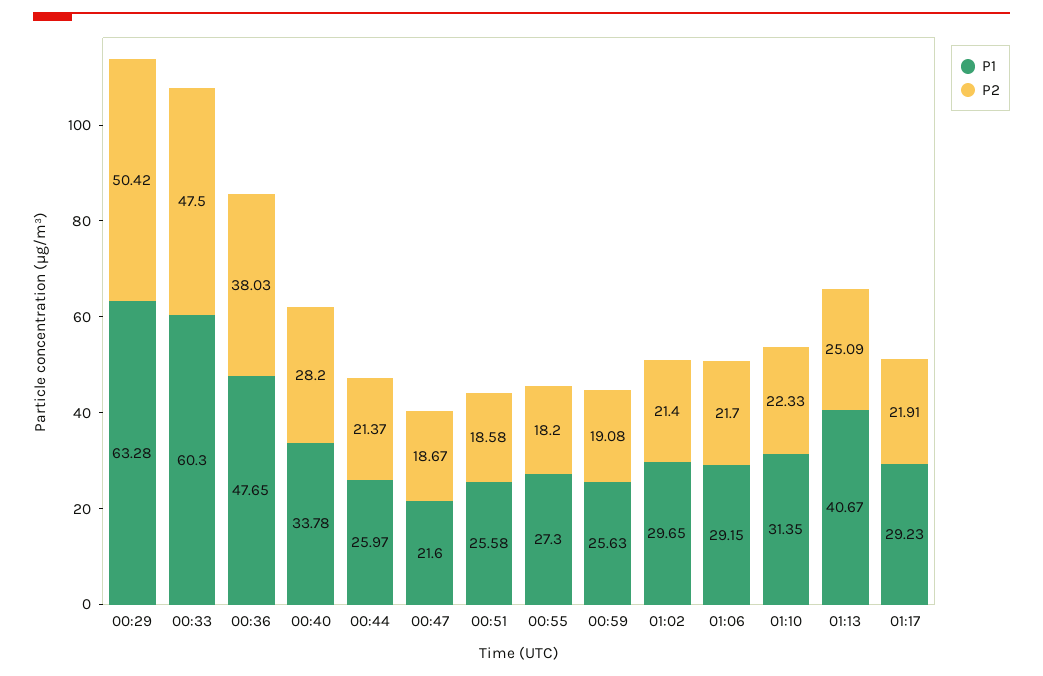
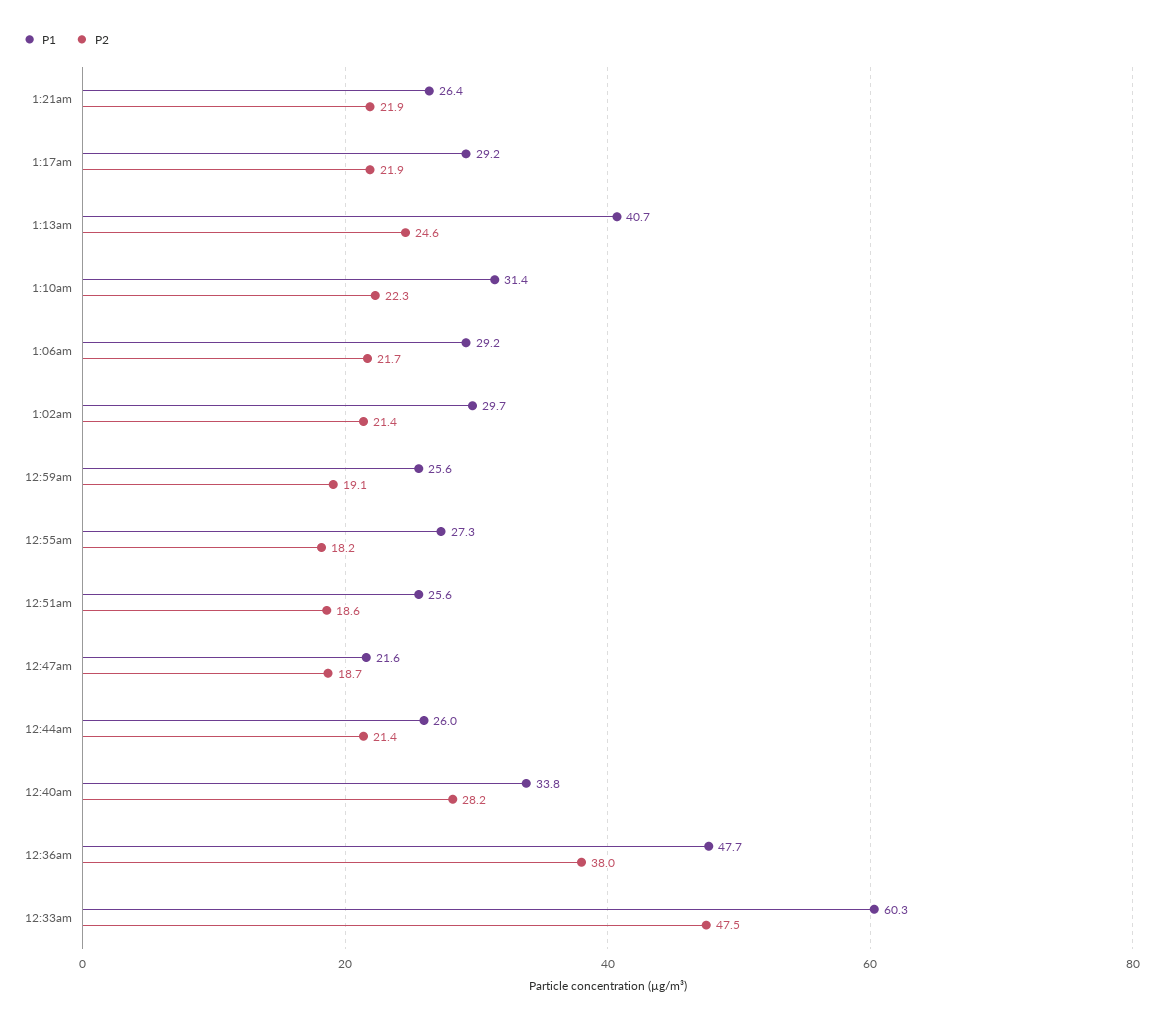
P1, 00:29: 63.28 -> none
P2, 00:29: 50.42 -> none
P2, 01:13: 25.09 -> 24.6
P1, 1:21am: none -> 26.4
P2, 1:21am: none -> 21.9

